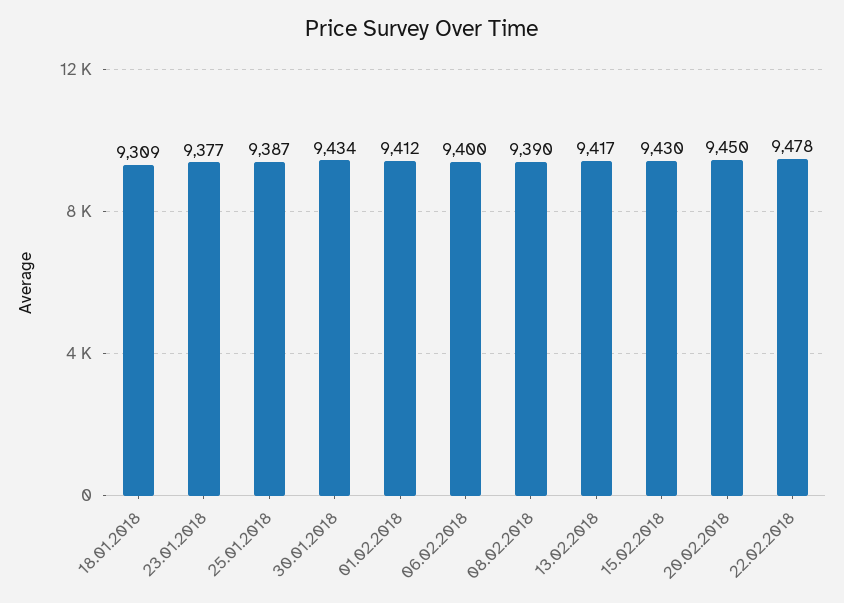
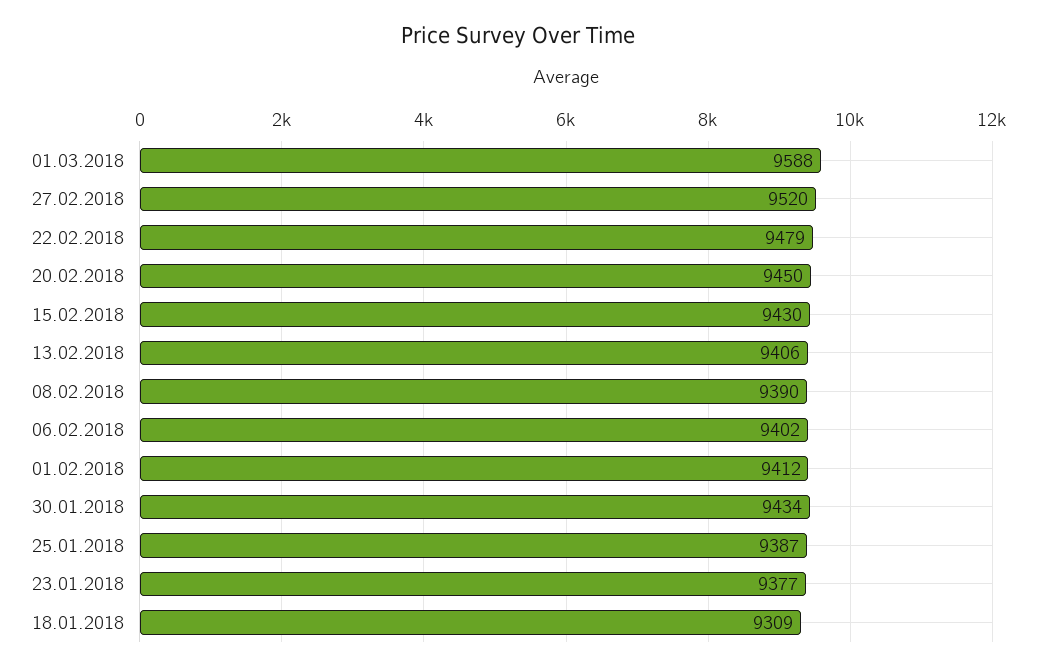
06.02.2018: 9400 -> 9402
13.02.2018: 9417 -> 9406
22.02.2018: 9478 -> 9479
01.03.2018: none -> 9588
27.02.2018: none -> 9520

